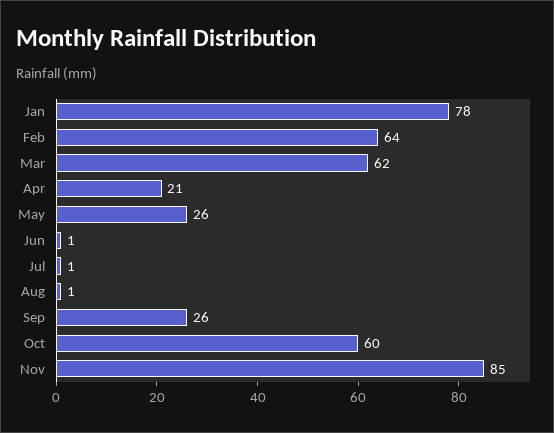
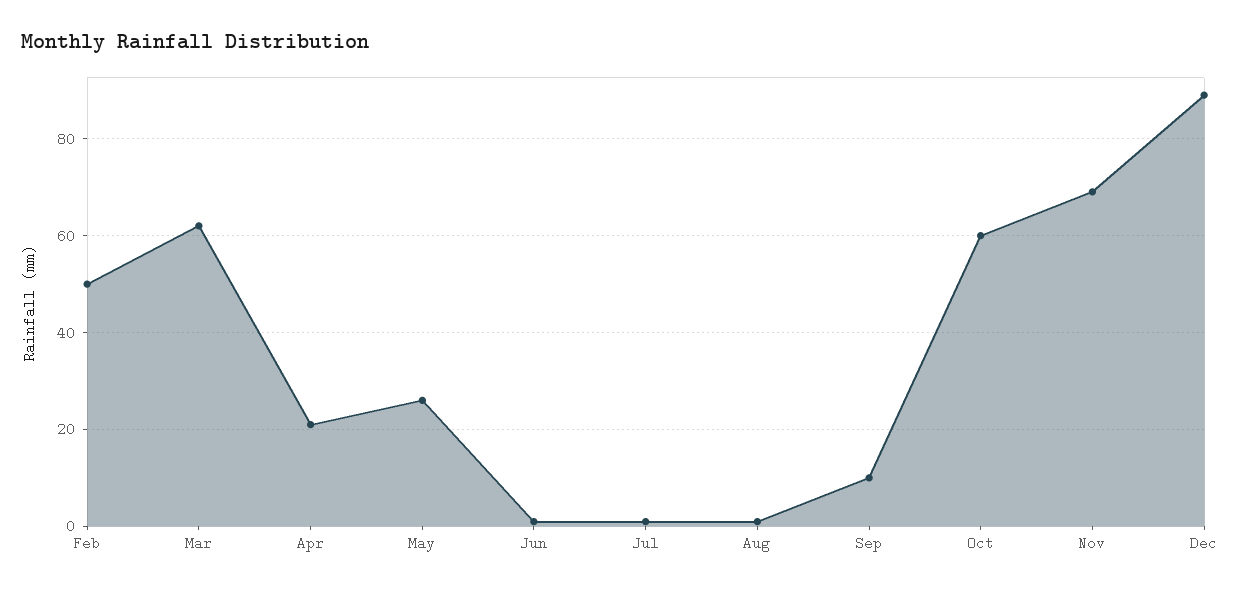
Jan: 78 -> none
Feb: 64 -> 50
Sep: 26 -> 10
Nov: 85 -> 70
Dec: none -> 90

